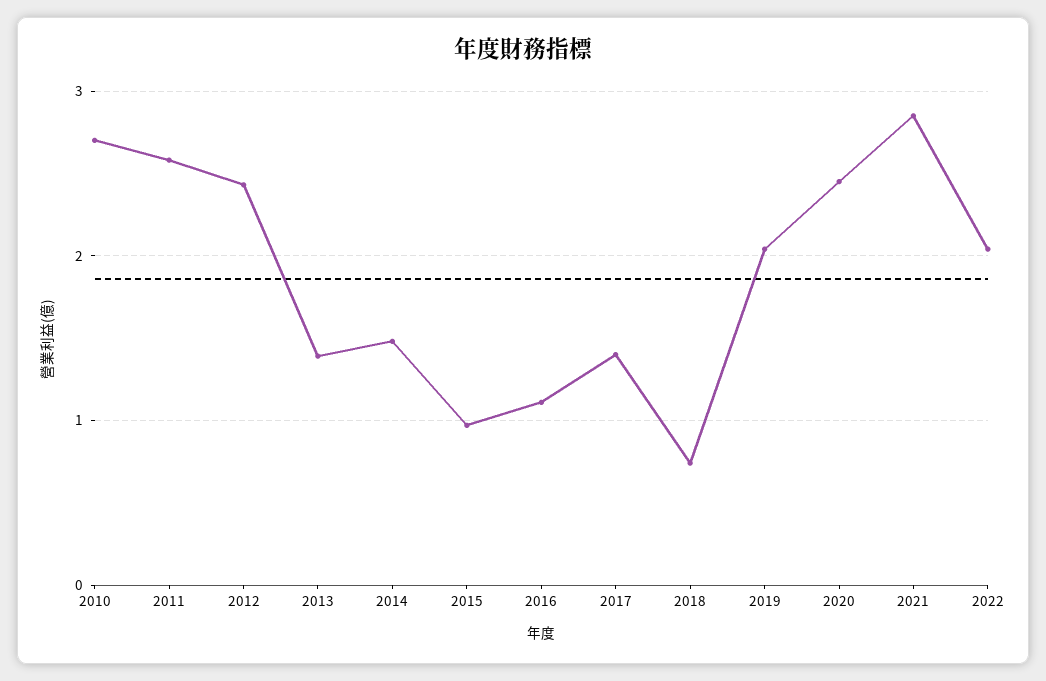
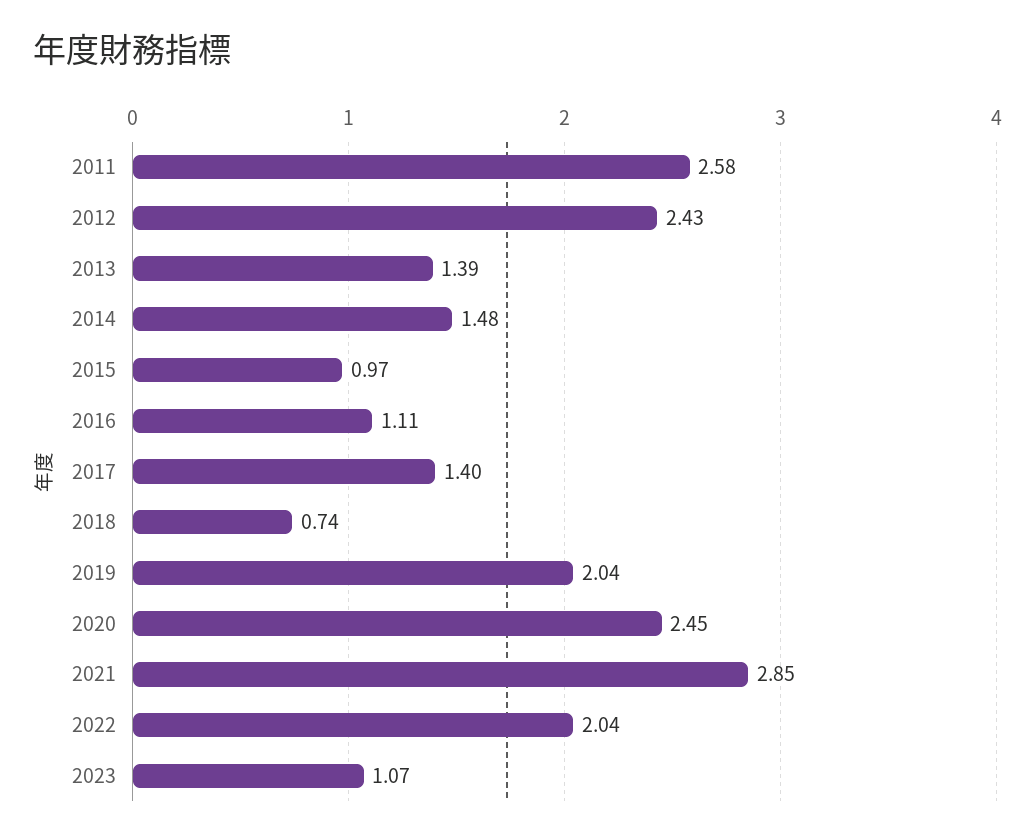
2010: 2.7 -> none
2023: none -> 1.07

